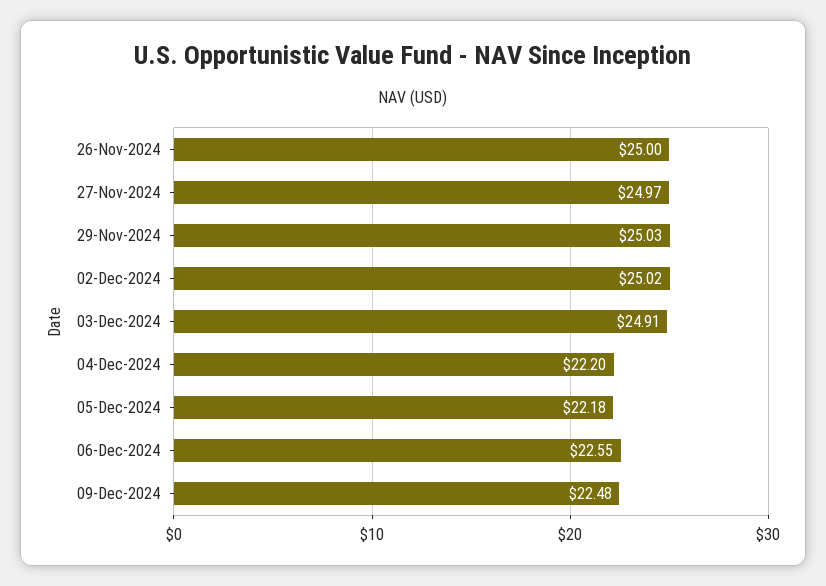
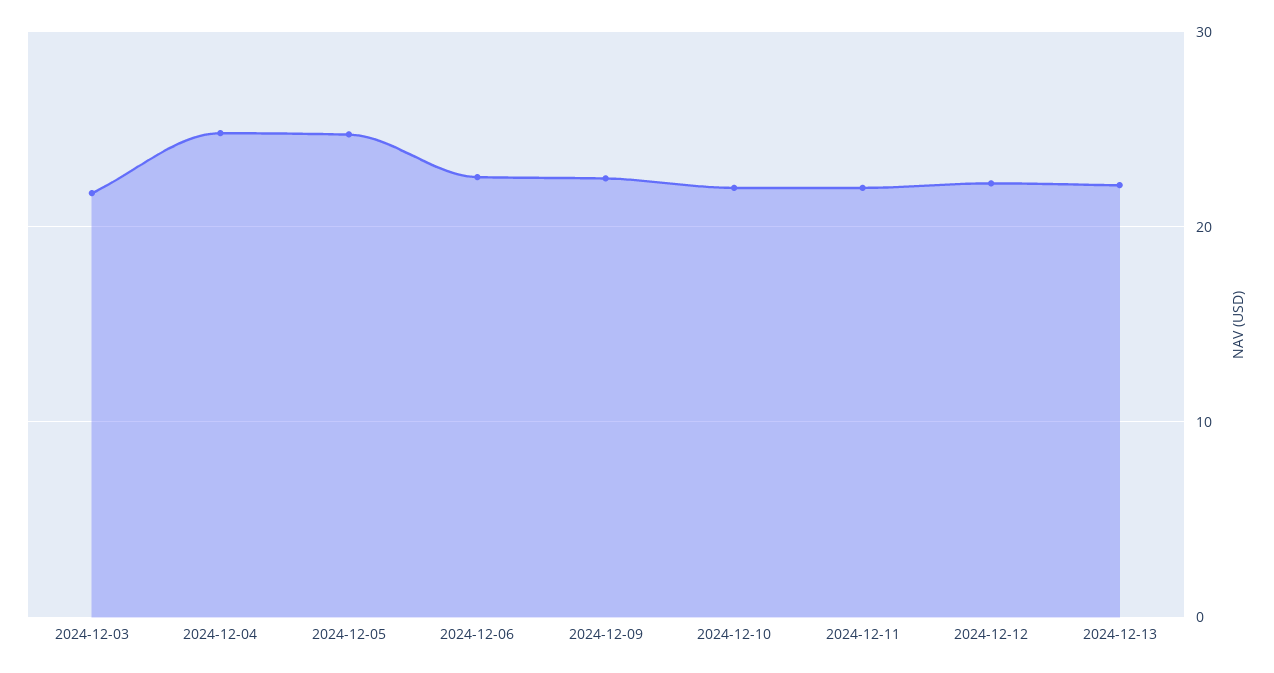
26-Nov-2024: 25 -> none
27-Nov-2024: 24.97 -> none
29-Nov-2024: 25.03 -> none
02-Dec-2024: 25.02 -> none
03-Dec-2024: 24.91 -> 22
04-Dec-2024: 22.2 -> 25
05-Dec-2024: 22.18 -> 25
2024-12-10: none -> 22
2024-12-11: none -> 22
2024-12-12: none -> 22
2024-12-13: none -> 22

